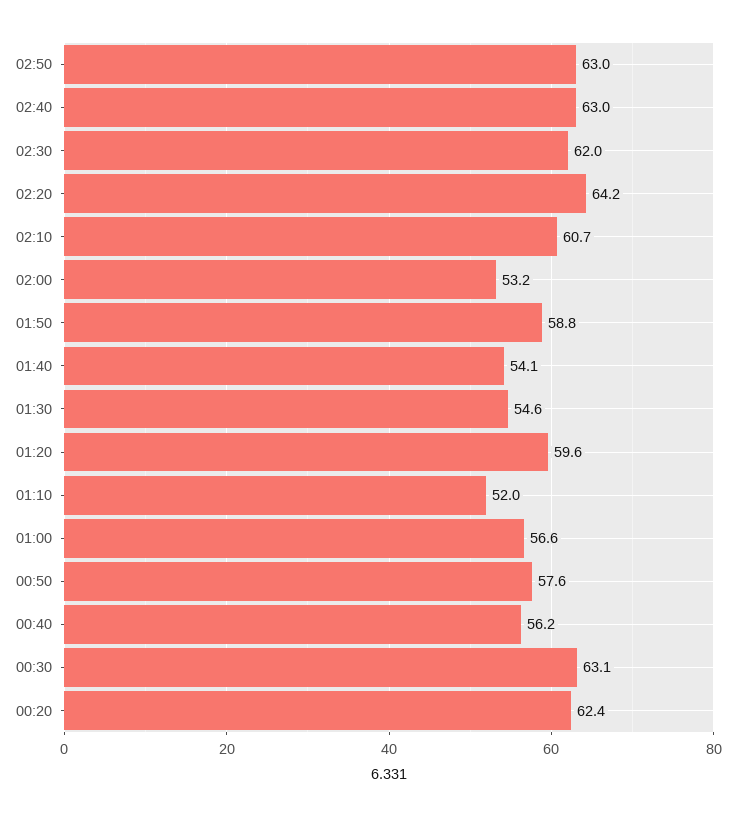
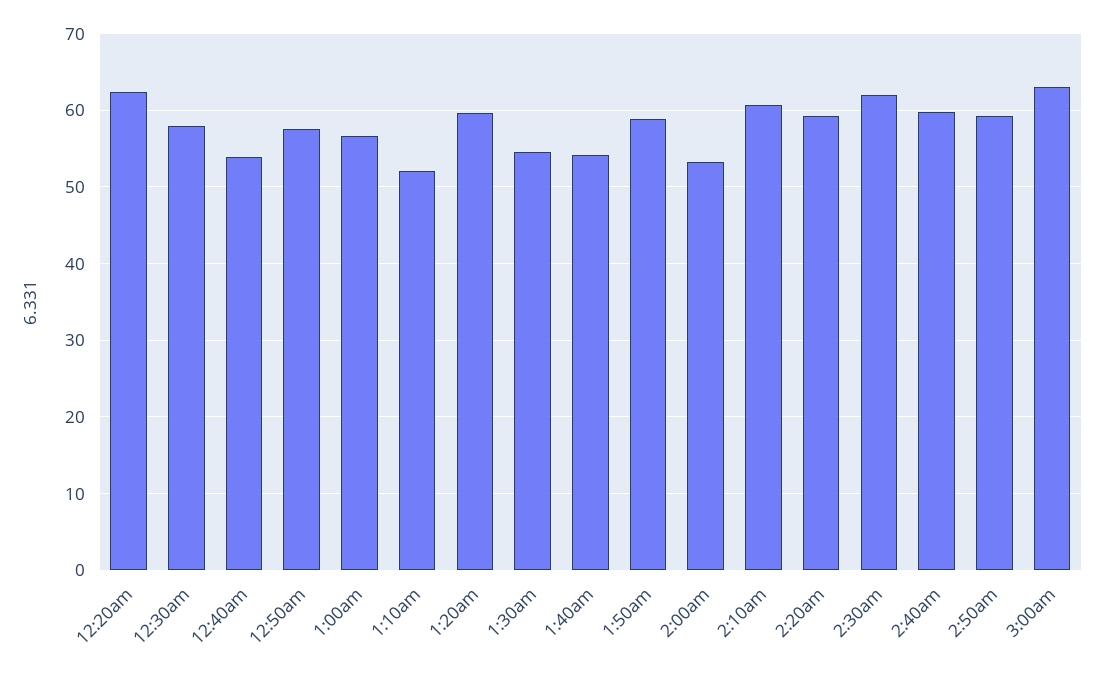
02:50: 63 -> 59
02:40: 63 -> 60
02:20: 64.2 -> 59
00:40: 56.2 -> 54
00:30: 63.1 -> 58
3:00am: none -> 63

